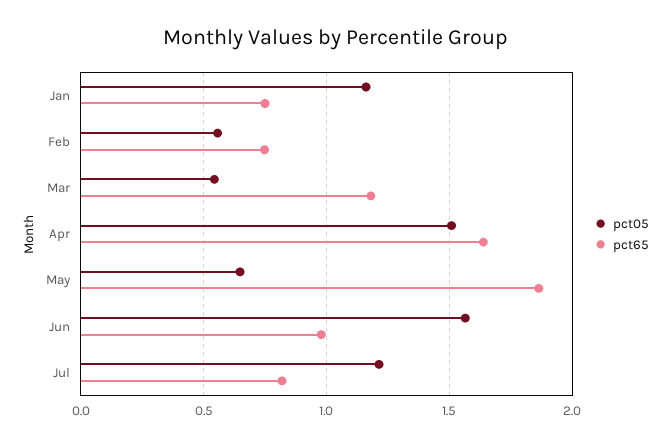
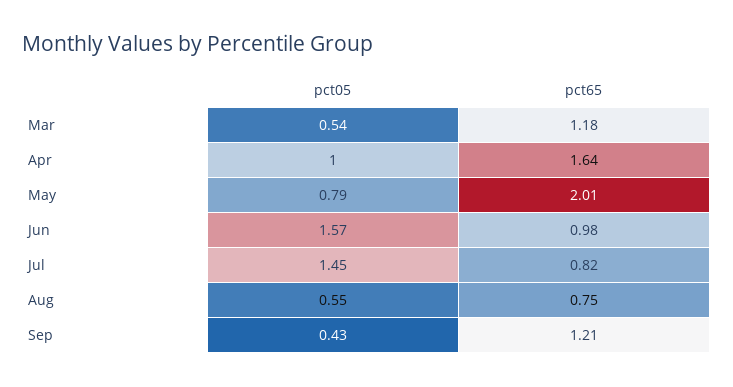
pct05, Jan: 1.15 -> none
pct65, Jan: 0.75 -> none
pct05, Feb: 0.55 -> none
pct65, Feb: 0.75 -> none
pct05, Apr: 1.5 -> 1
pct05, May: 0.65 -> 0.79
pct65, May: 1.85 -> 2.01
pct05, Jul: 1.2 -> 1.45
pct05, Aug: none -> 0.55
pct65, Aug: none -> 0.75
pct05, Sep: none -> 0.43
pct65, Sep: none -> 1.21

